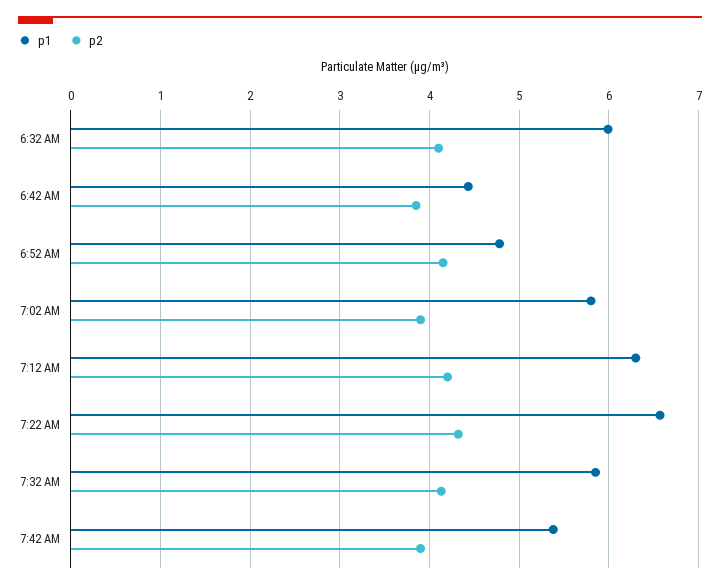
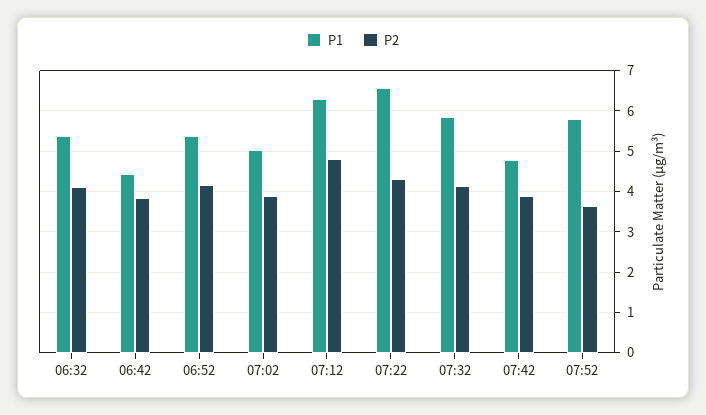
p1, 6:32 AM: 6 -> 5.4
p1, 6:52 AM: 4.8 -> 5.4
p1, 7:02 AM: 5.8 -> 5
p2, 7:12 AM: 4.2 -> 4.8
p1, 7:42 AM: 5.4 -> 4.8
p1, 07:52: none -> 5.8
p2, 07:52: none -> 3.6

